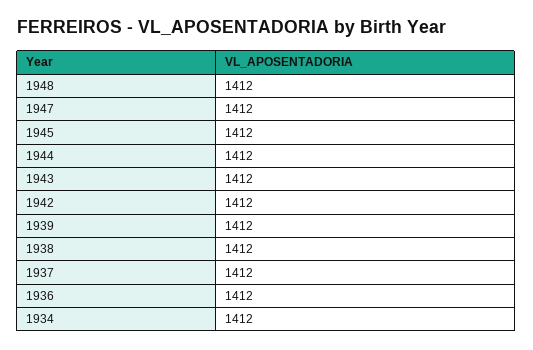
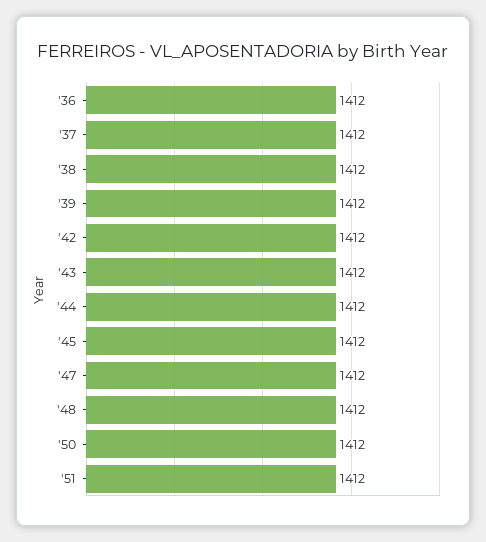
1934: 1412 -> none
'50: none -> 1412
'51: none -> 1412

